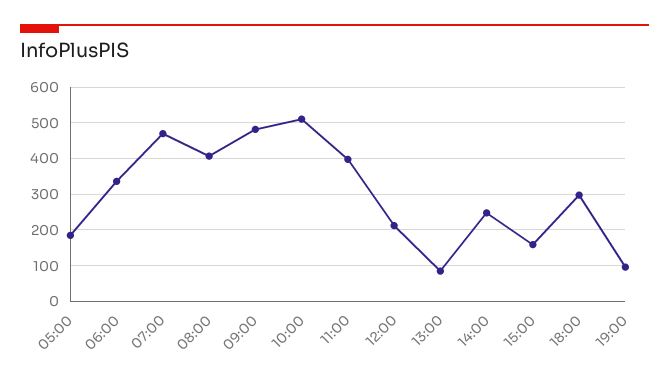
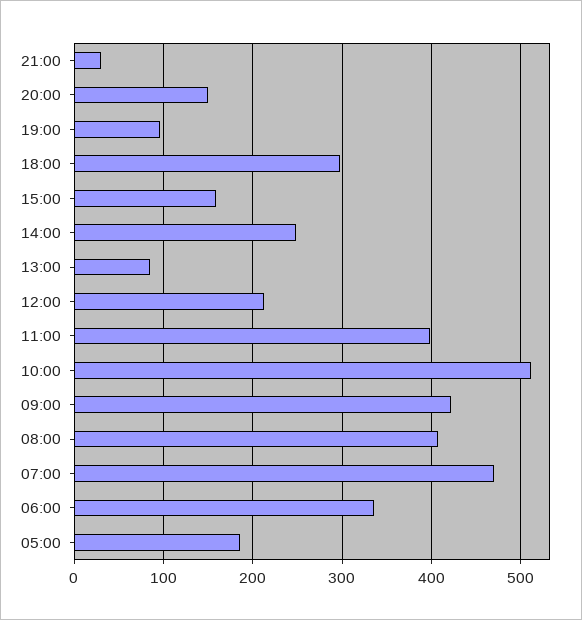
09:00: 480 -> 420
21:00: none -> 30
20:00: none -> 150

